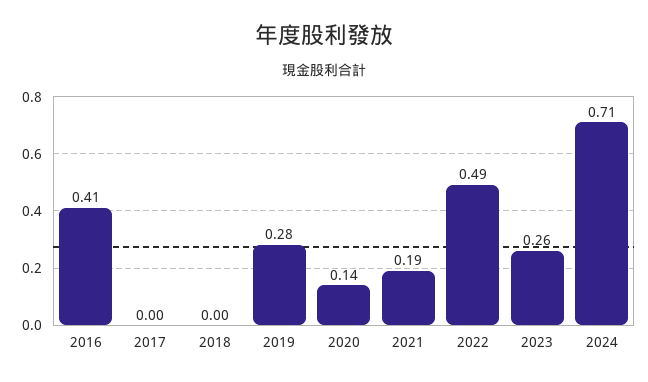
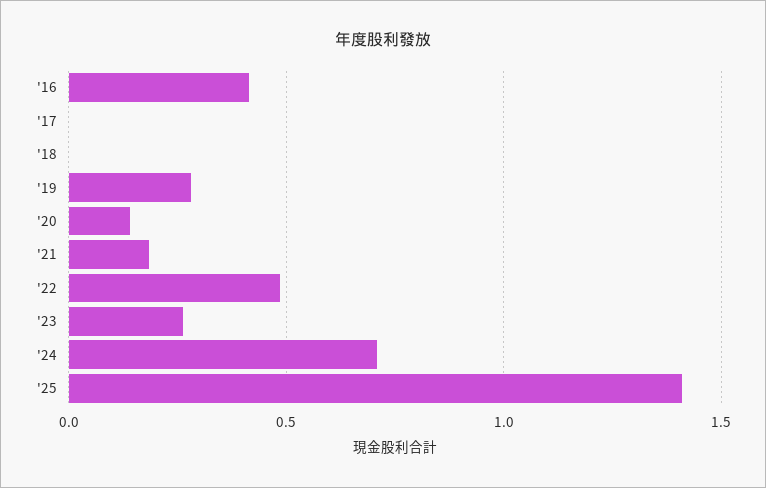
'25: none -> 1.4

